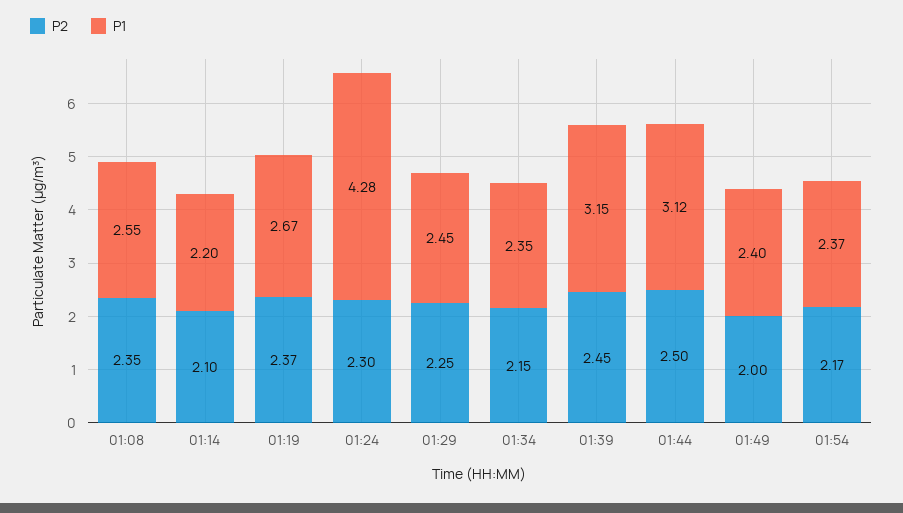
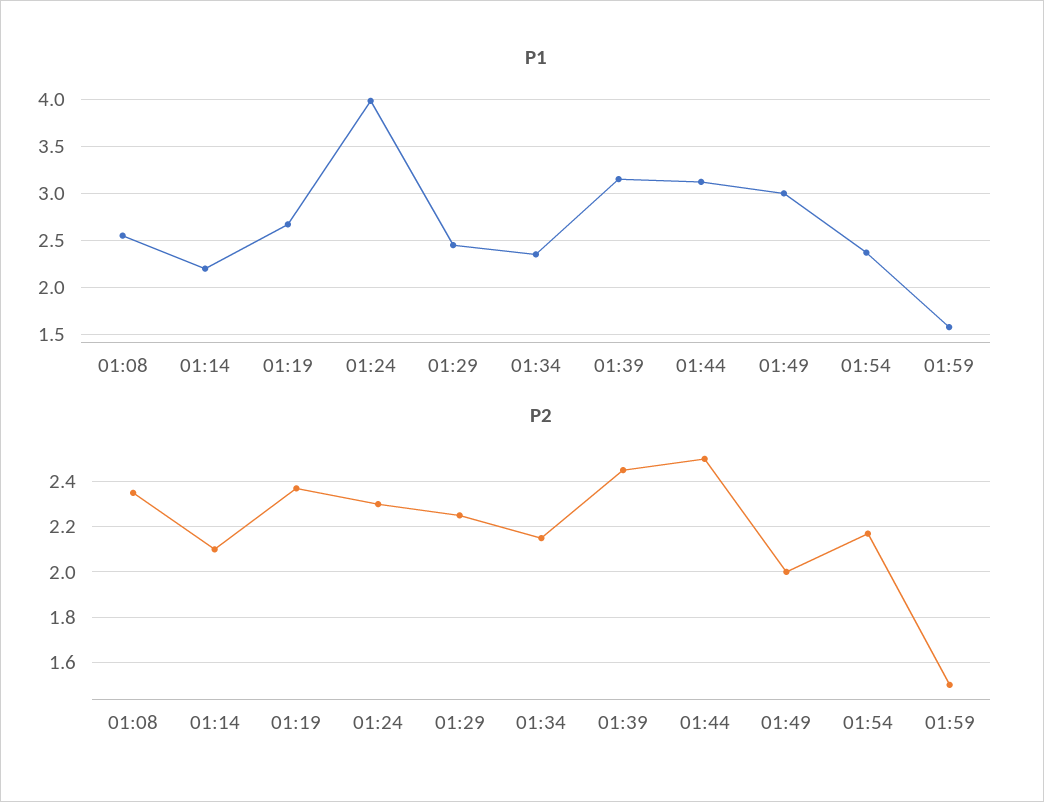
P1, 01:24: 4.28 -> 4
P1, 01:49: 2.4 -> 3
P1, 01:59: none -> 1.6
P2, 01:59: none -> 1.5

